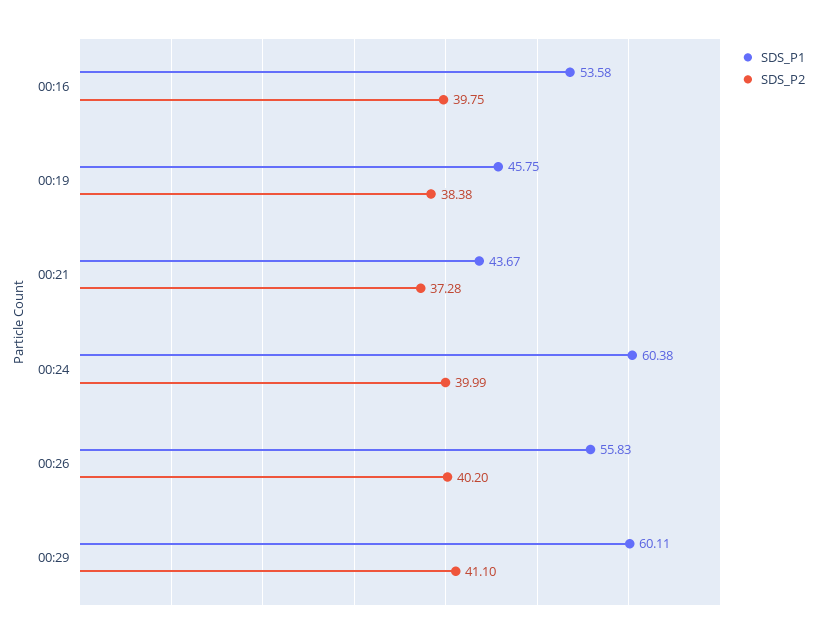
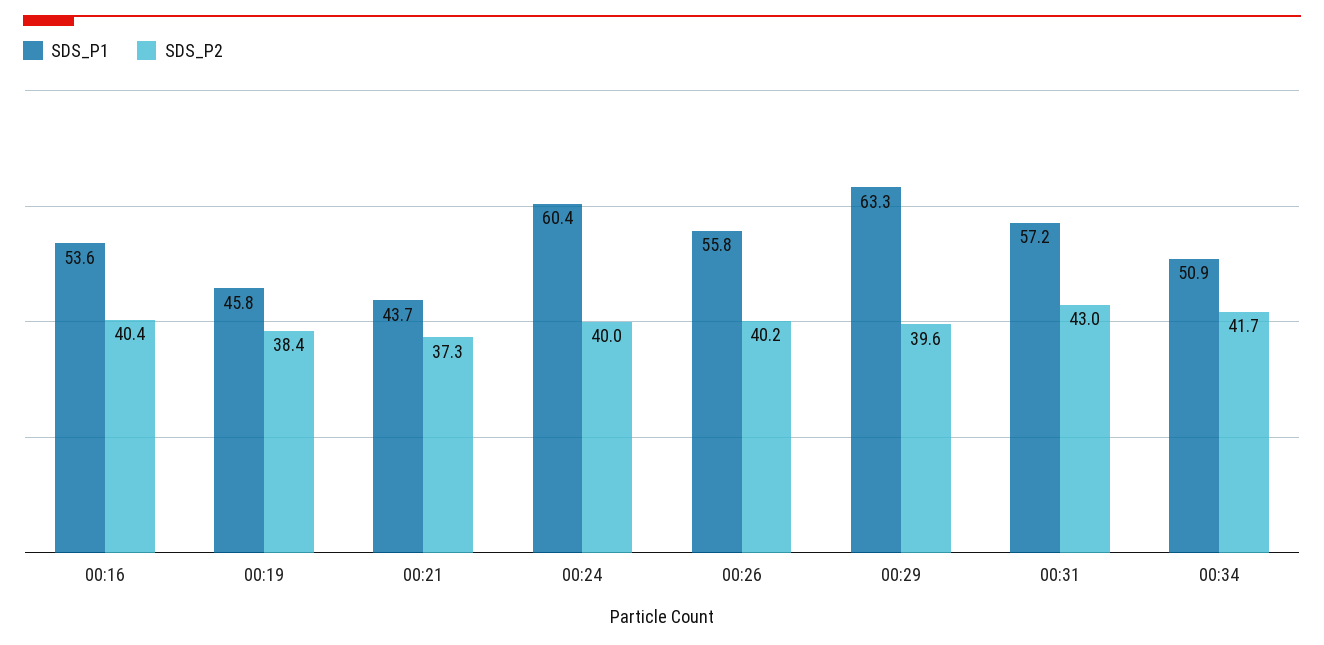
SDS_P2, 00:16: 39.75 -> 40.4
SDS_P1, 00:29: 60.11 -> 63.3
SDS_P2, 00:29: 41.1 -> 39.6
SDS_P1, 00:31: none -> 57.2
SDS_P2, 00:31: none -> 43
SDS_P1, 00:34: none -> 50.9
SDS_P2, 00:34: none -> 41.7

